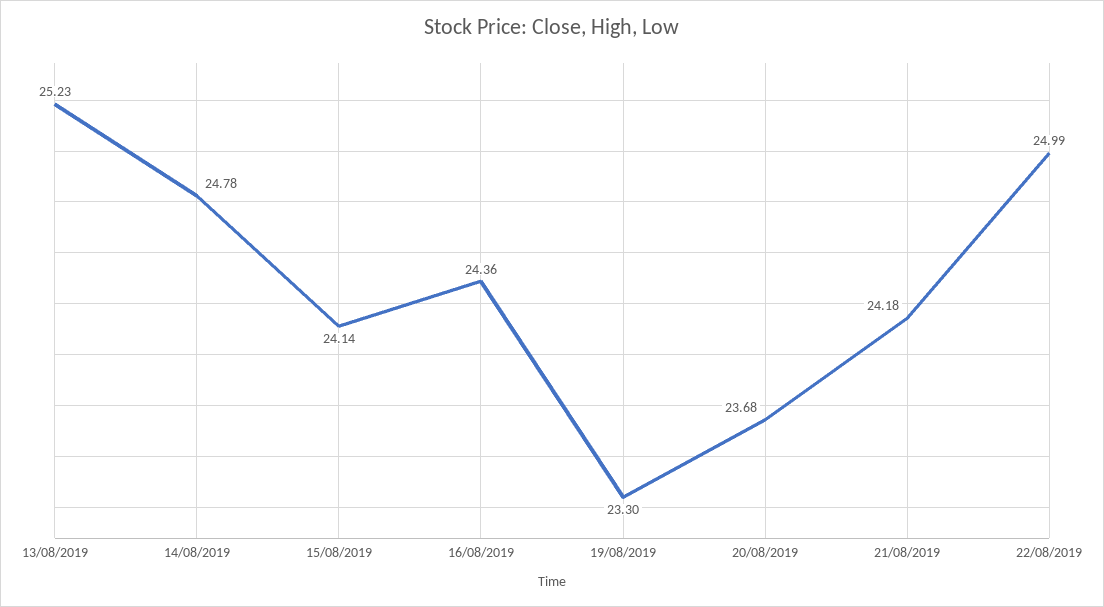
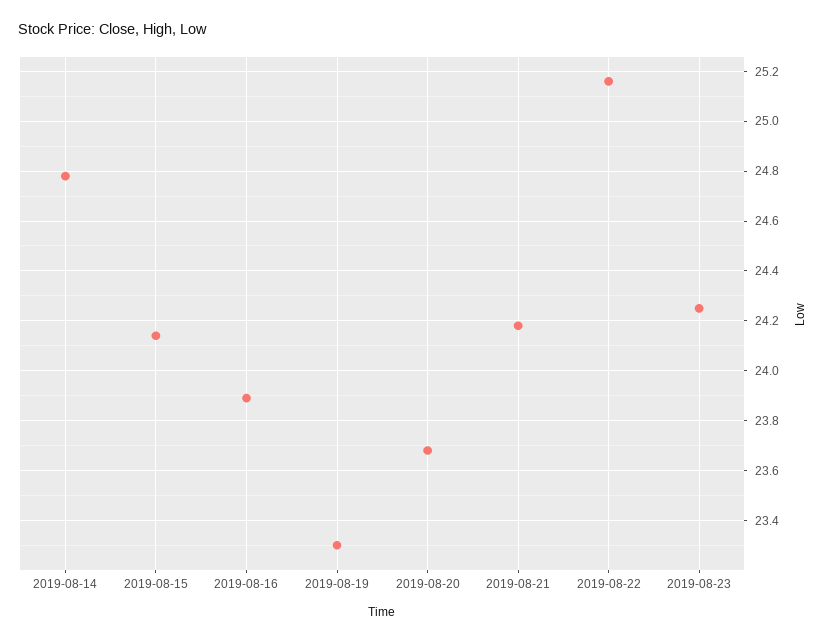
13/08/2019: 25.23 -> none
16/08/2019: 24.36 -> 23.9
22/08/2019: 24.99 -> 25.15
2019-08-23: none -> 24.25

